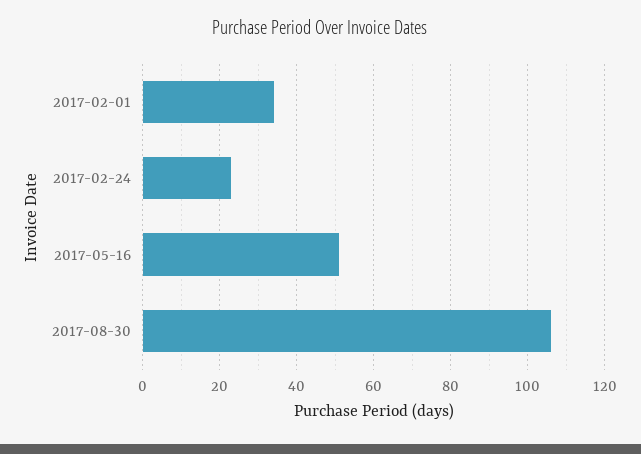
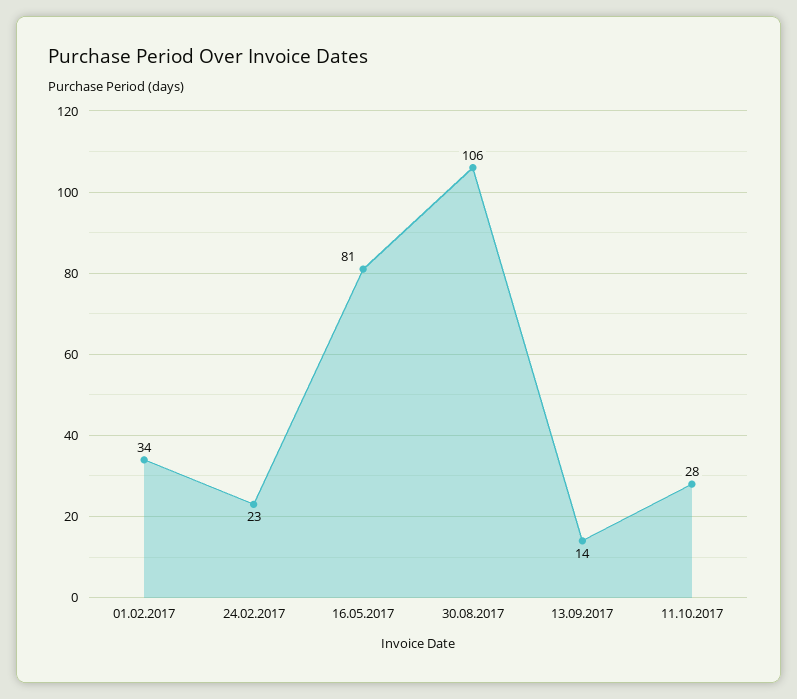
2017-05-16: 50 -> 81
13.09.2017: none -> 14
11.10.2017: none -> 28

